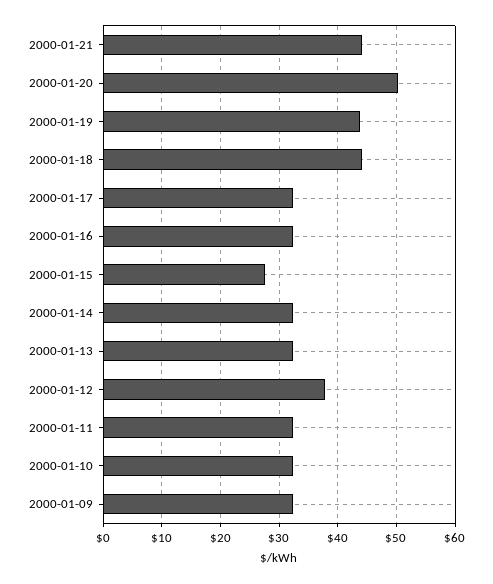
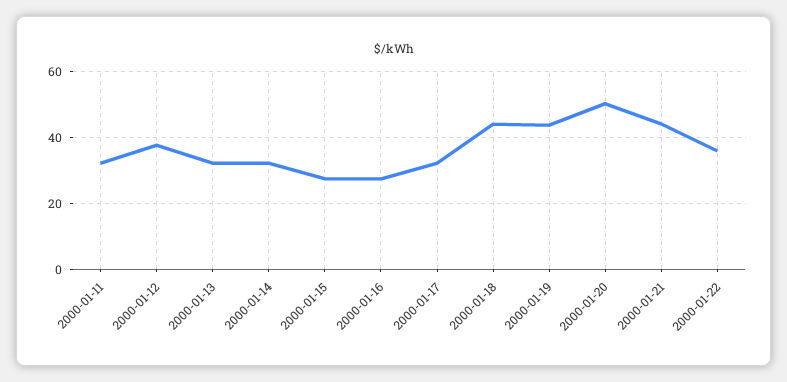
2000-01-16: 32 -> 28
2000-01-10: 32 -> none
2000-01-09: 32 -> none
2000-01-22: none -> 36

